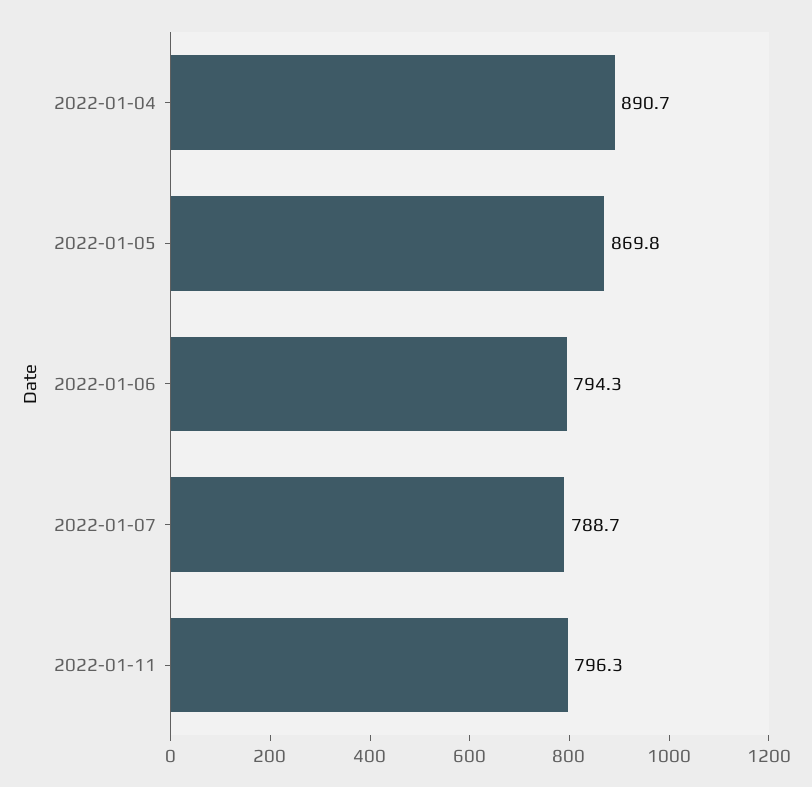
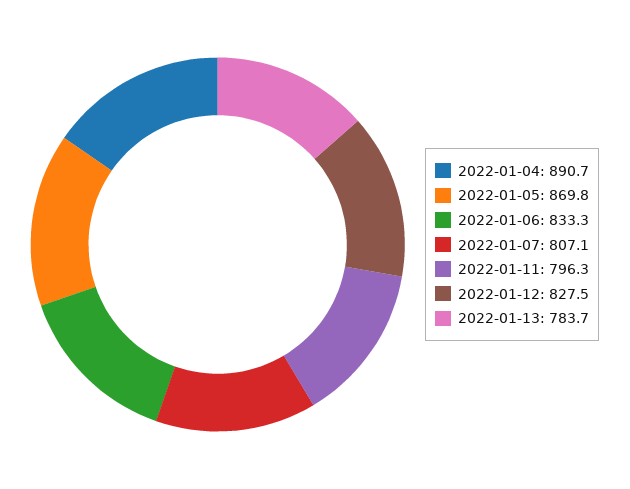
2022-01-06: 794.3 -> 833.3
2022-01-07: 788.7 -> 807.1
2022-01-12: none -> 827.5
2022-01-13: none -> 783.7

